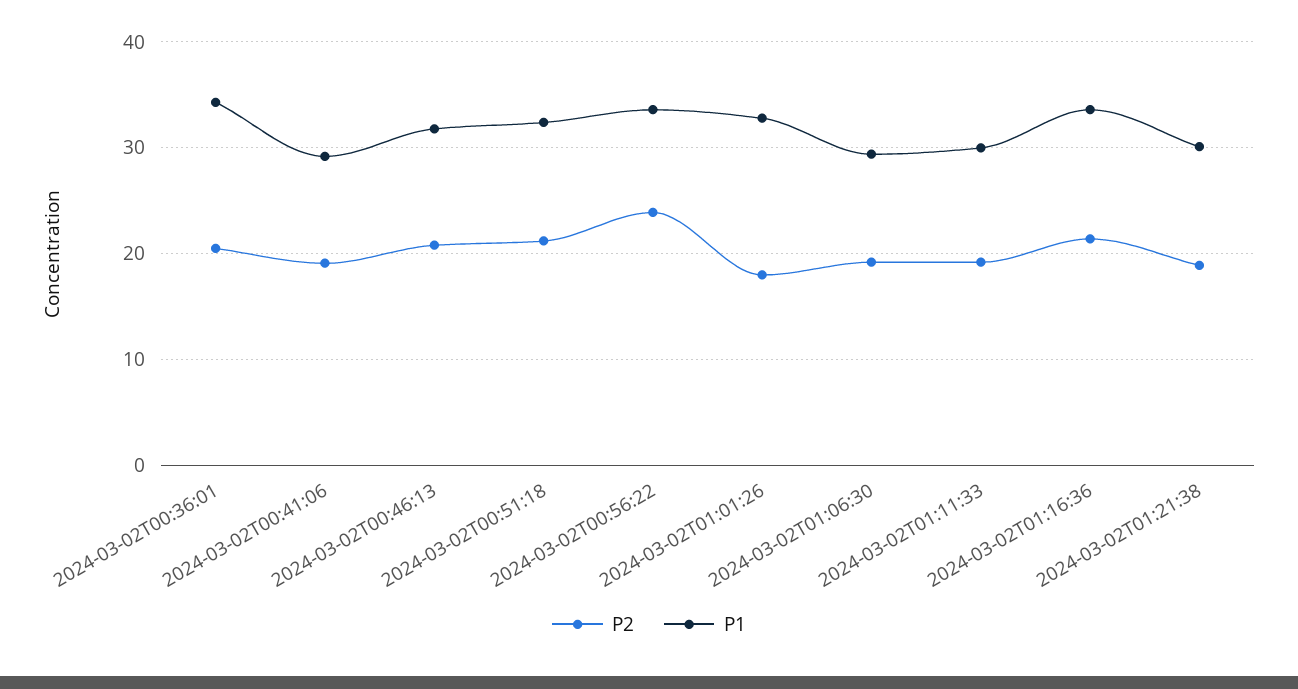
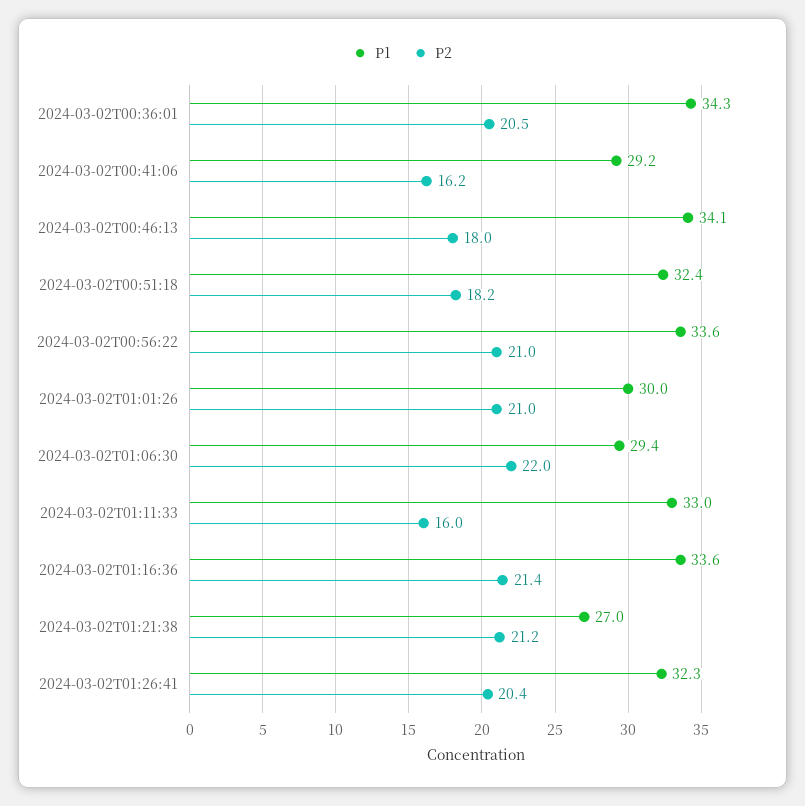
P2, 2024-03-02T00:41:06: 19 -> 16.2
P2, 2024-03-02T00:46:13: 21 -> 18
P1, 2024-03-02T00:46:13: 32 -> 34.1
P2, 2024-03-02T00:51:18: 21 -> 18.2
P2, 2024-03-02T00:56:22: 24 -> 21
P2, 2024-03-02T01:01:26: 18 -> 21
P1, 2024-03-02T01:01:26: 33 -> 30
P2, 2024-03-02T01:06:30: 19 -> 22
P2, 2024-03-02T01:11:33: 19 -> 16
P1, 2024-03-02T01:11:33: 30 -> 33
P2, 2024-03-02T01:21:38: 19 -> 21.2
P1, 2024-03-02T01:21:38: 30 -> 27
P1, 2024-03-02T01:26:41: none -> 32.3
P2, 2024-03-02T01:26:41: none -> 20.4

